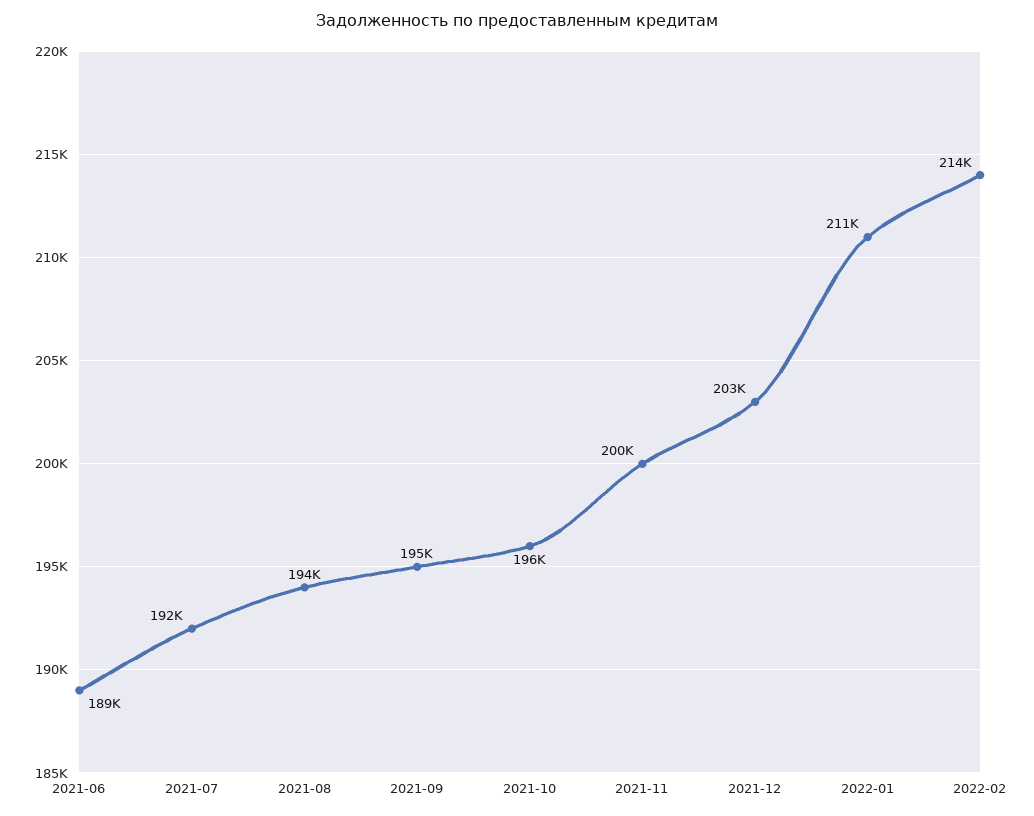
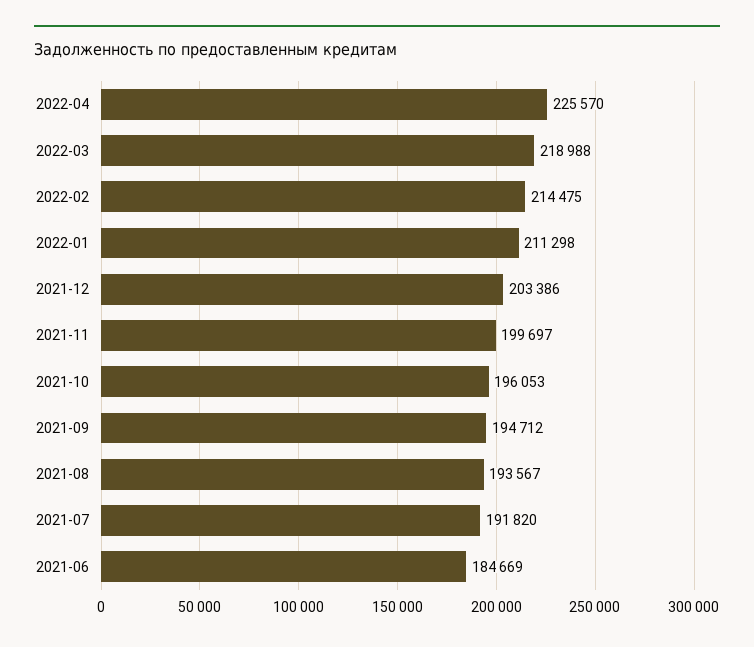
2021-06: 189000 -> 184669
2022-04: none -> 225570
2022-03: none -> 218988

